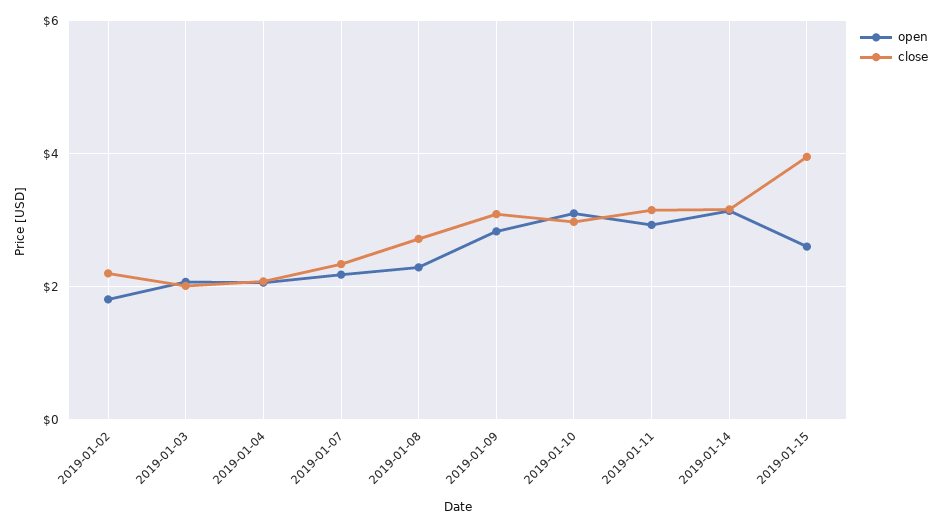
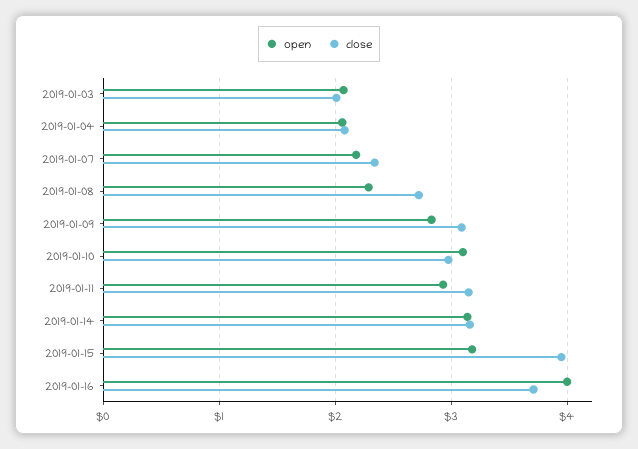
open, 2019-01-02: 1.8 -> none
close, 2019-01-02: 2.2 -> none
open, 2019-01-15: 2.6 -> 3.2
open, 2019-01-16: none -> 4
close, 2019-01-16: none -> 3.7

